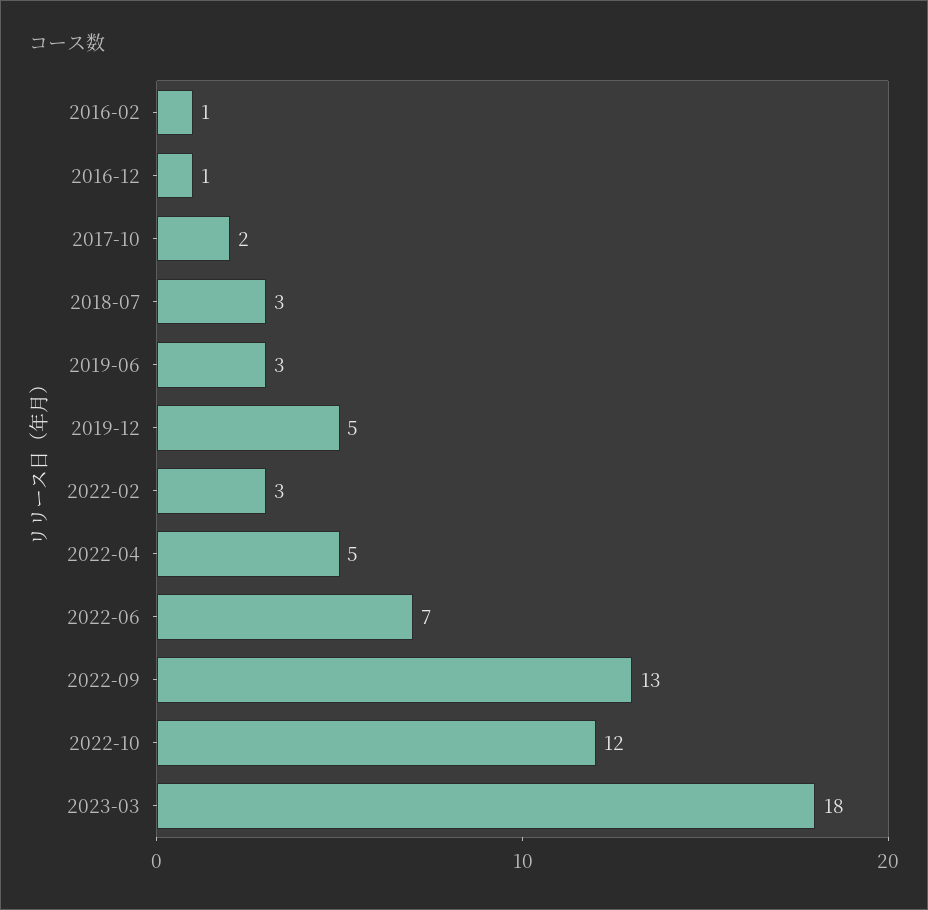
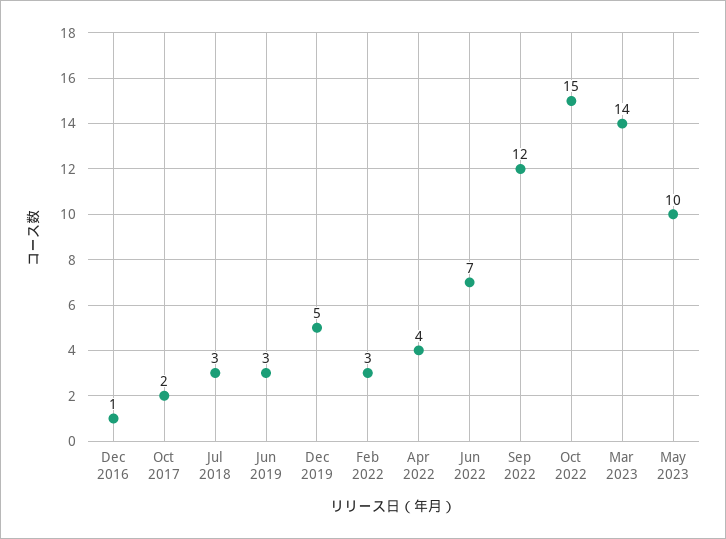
2016-02: 1 -> none
2022-04: 5 -> 4
2022-09: 13 -> 12
2022-10: 12 -> 15
2023-03: 18 -> 14
May 2023: none -> 10

